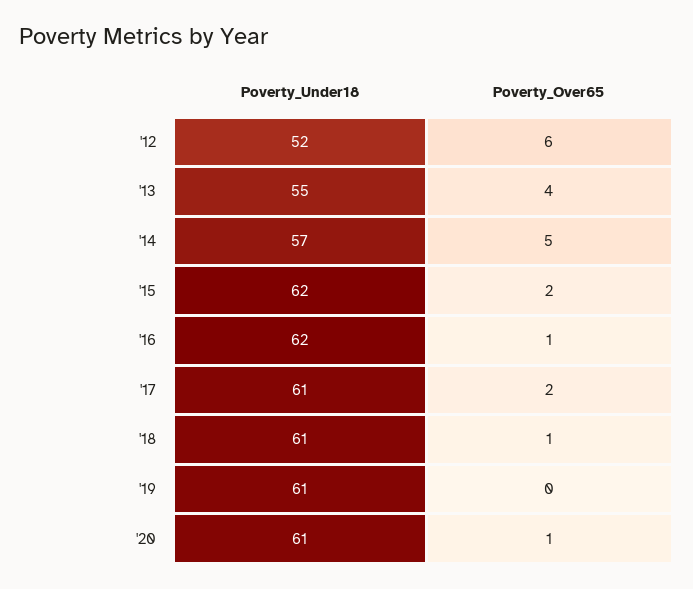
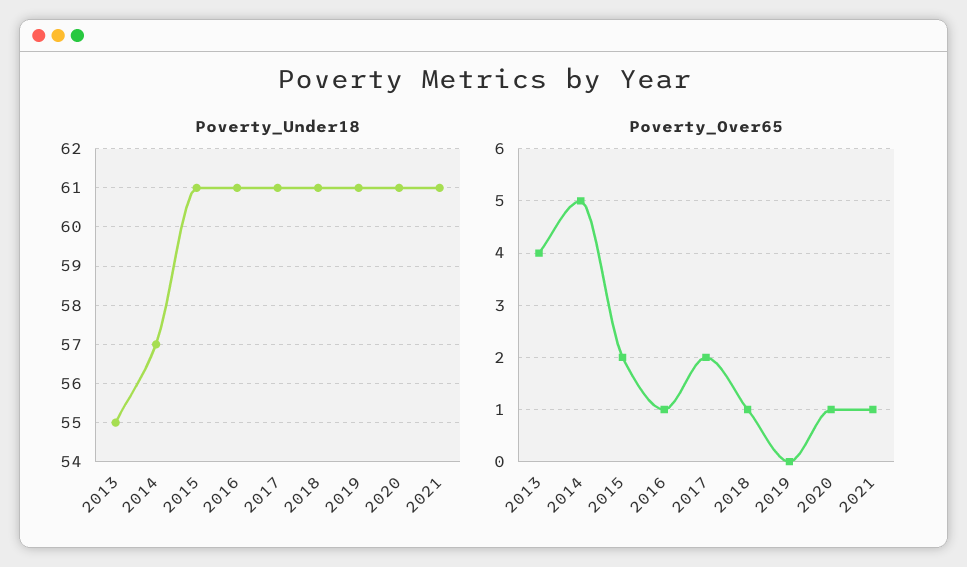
Poverty_Under18, '12: 52 -> none
Poverty_Over65, '12: 6 -> none
Poverty_Under18, '15: 62 -> 61
Poverty_Under18, '16: 62 -> 61
Poverty_Under18, 2021: none -> 61
Poverty_Over65, 2021: none -> 1

